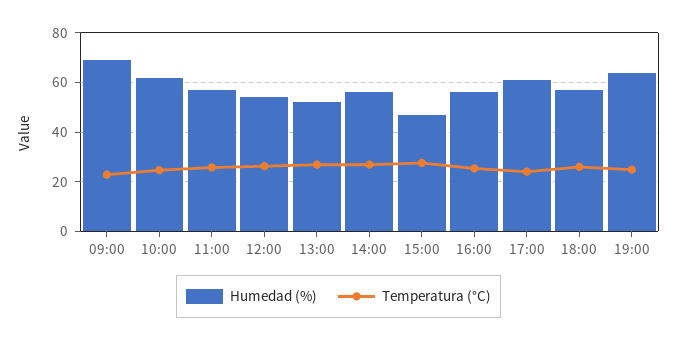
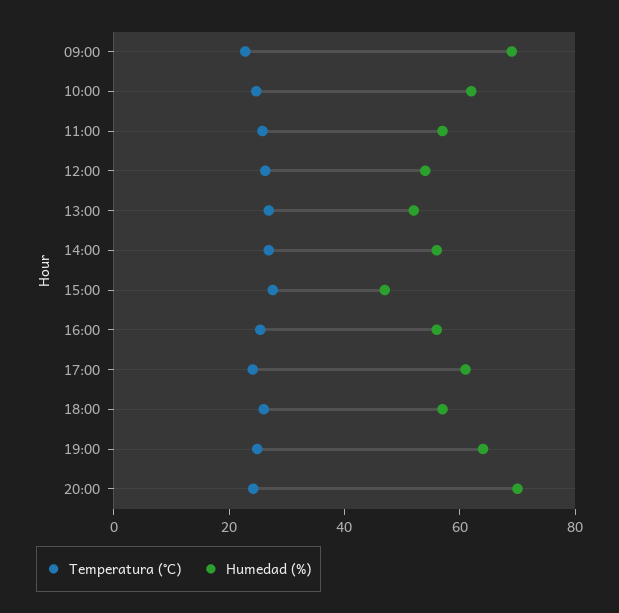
Temperatura (°C), 20:00: none -> 25
Humedad (%), 20:00: none -> 70

